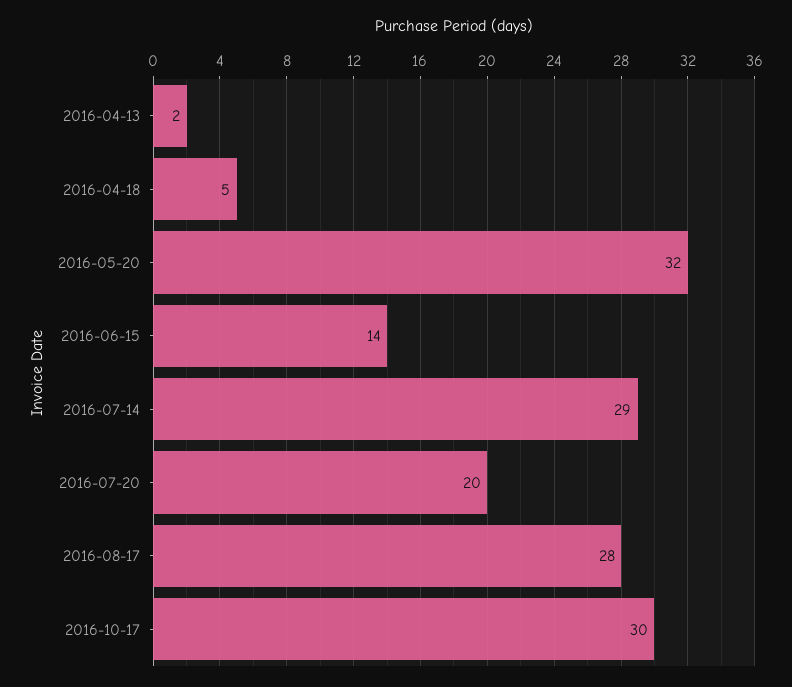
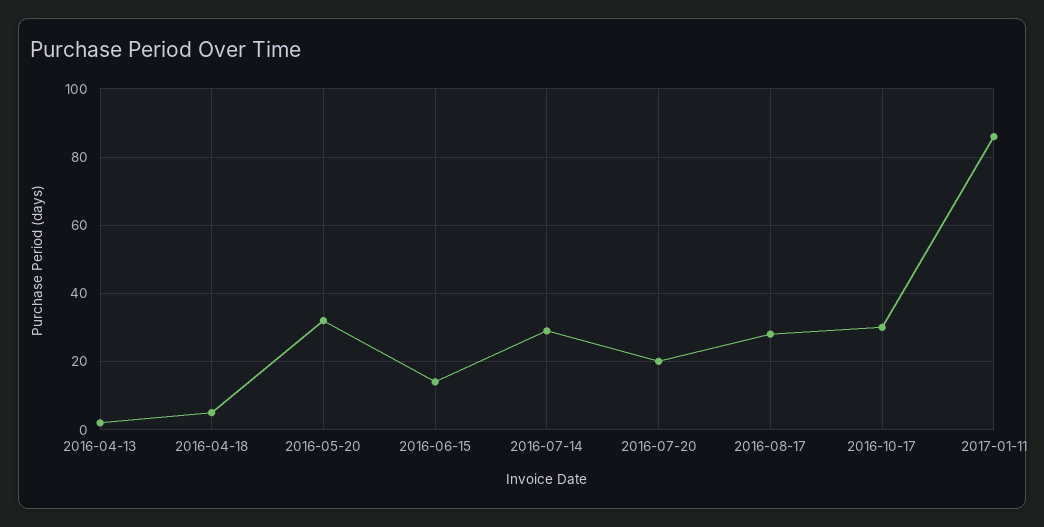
2017-01-11: none -> 85

